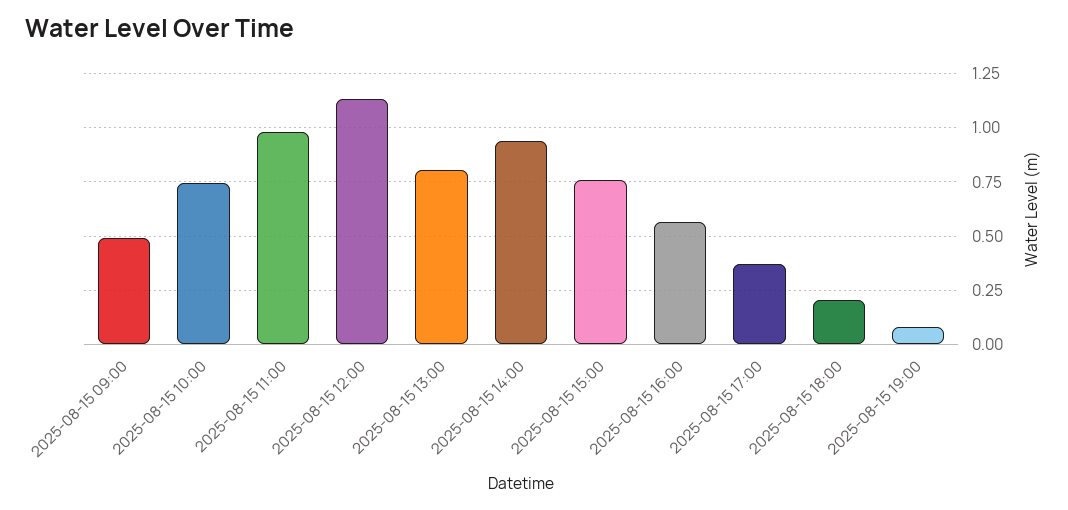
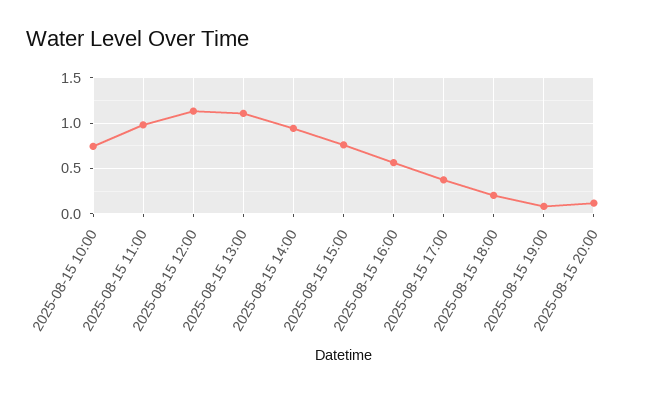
2025-08-15 09:00: 0.5 -> none
2025-08-15 13:00: 0.8 -> 1.1
2025-08-15 20:00: none -> 0.1

